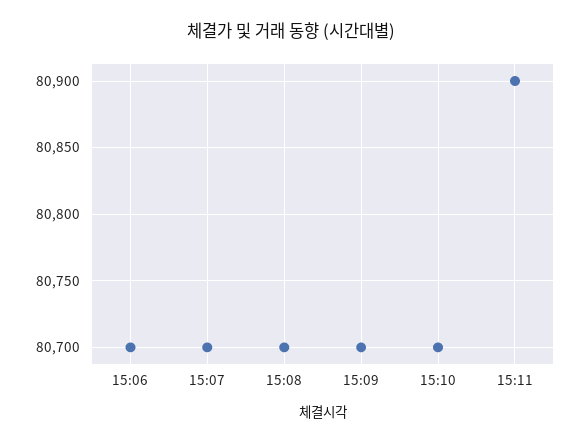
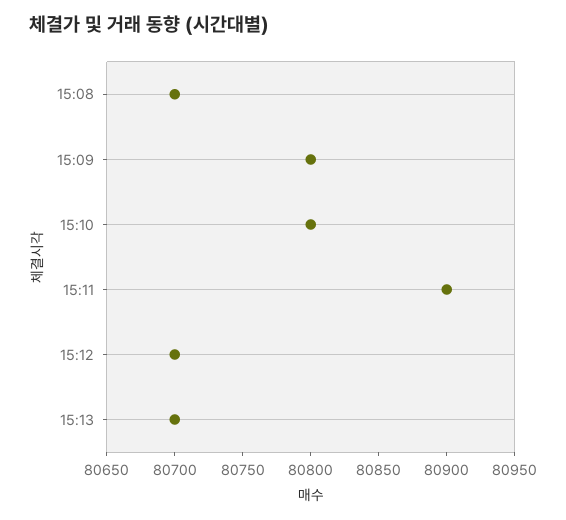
15:06: 80700 -> none
15:07: 80700 -> none
15:09: 80700 -> 80800
15:10: 80700 -> 80800
15:12: none -> 80700
15:13: none -> 80700

